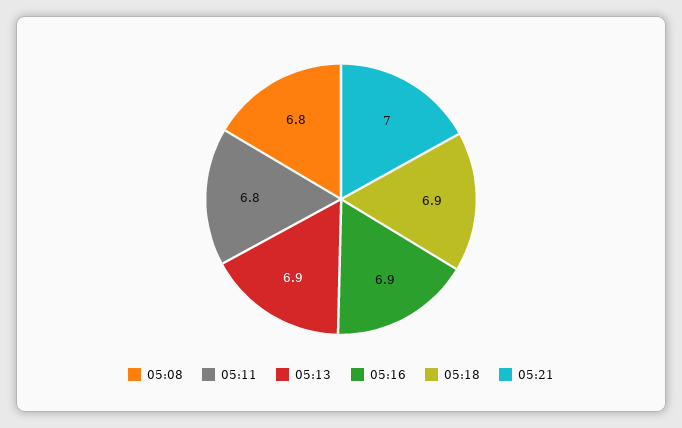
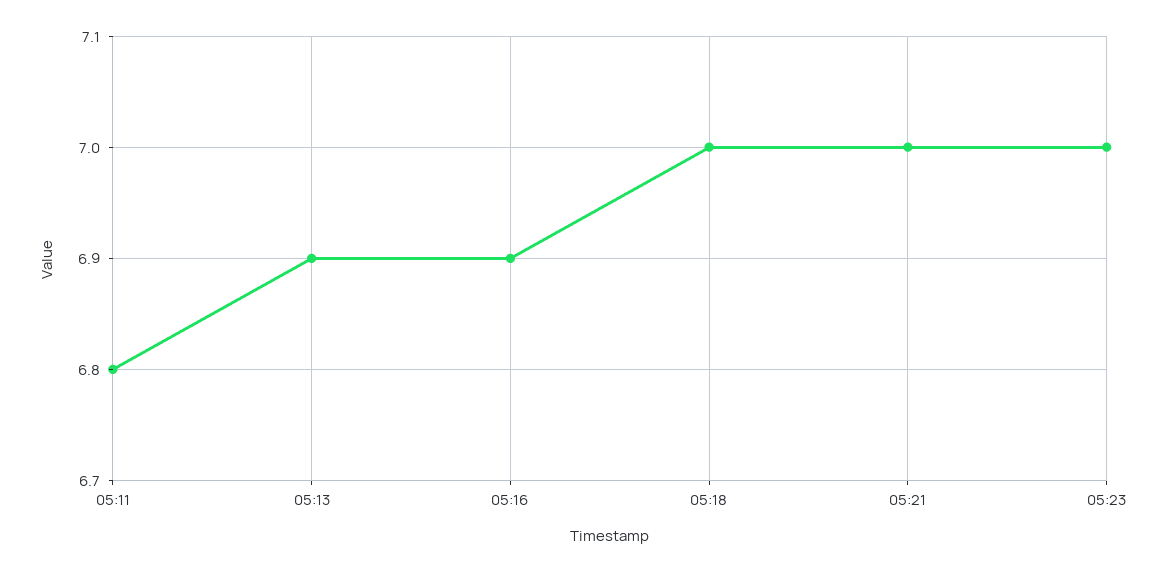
05:08: 6.8 -> none
05:18: 6.9 -> 7
05:23: none -> 7

